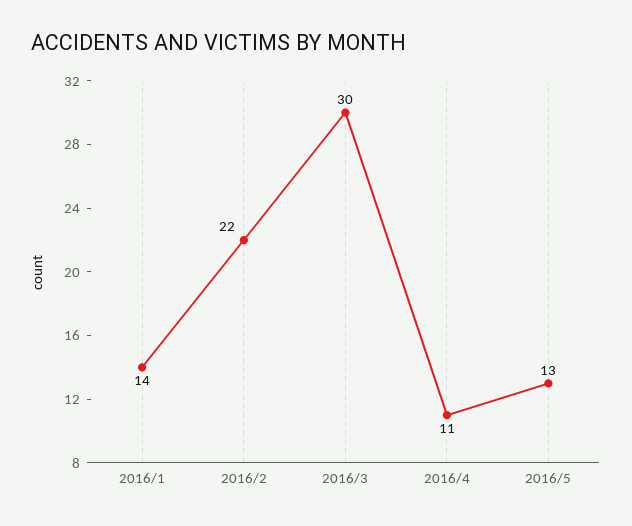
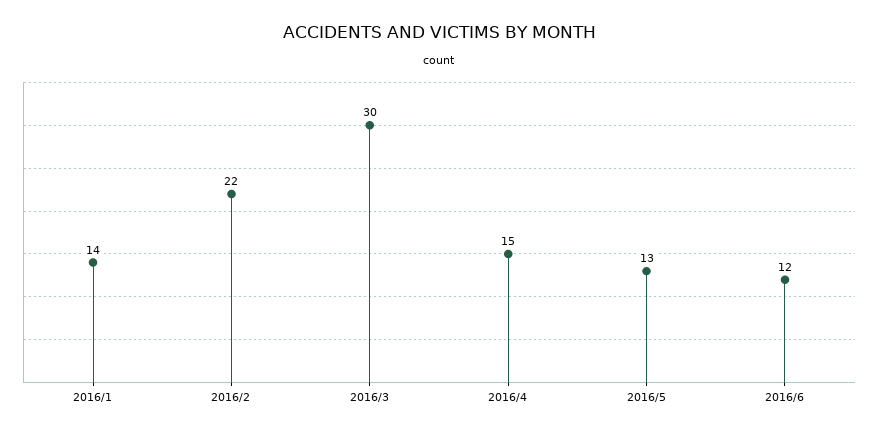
2016/4: 11 -> 15
2016/6: none -> 12

